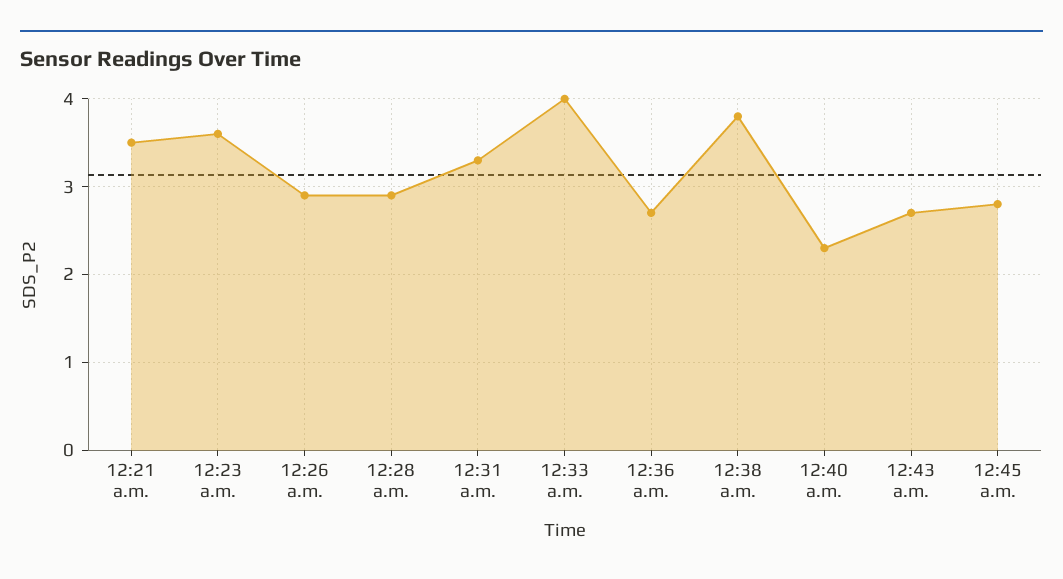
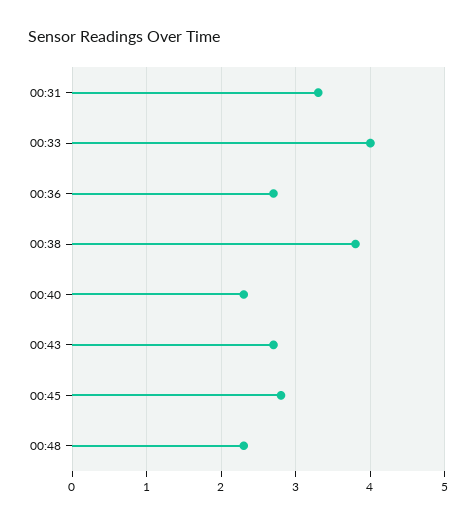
12:21 a.m.: 3.5 -> none
12:23 a.m.: 3.6 -> none
12:26 a.m.: 2.9 -> none
12:28 a.m.: 2.9 -> none
00:48: none -> 2.3

